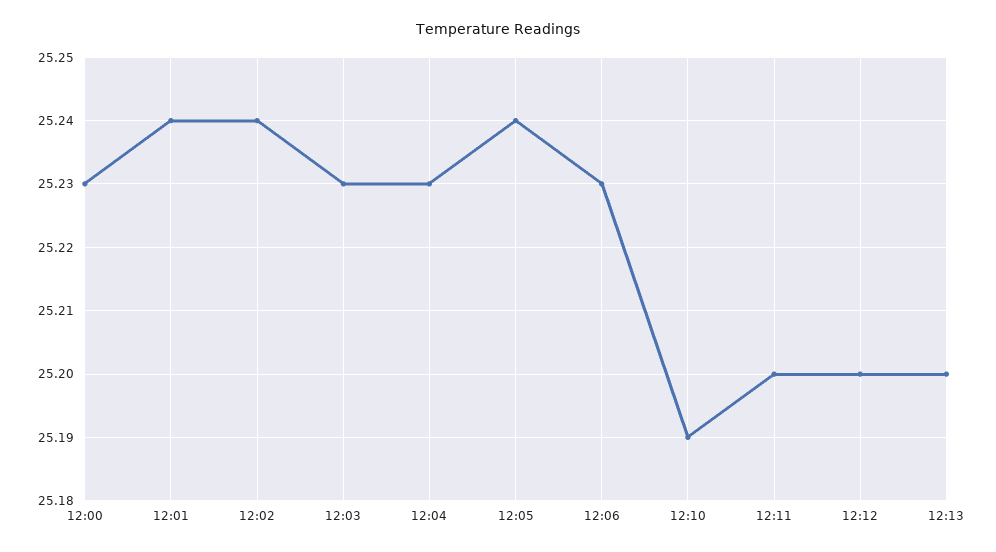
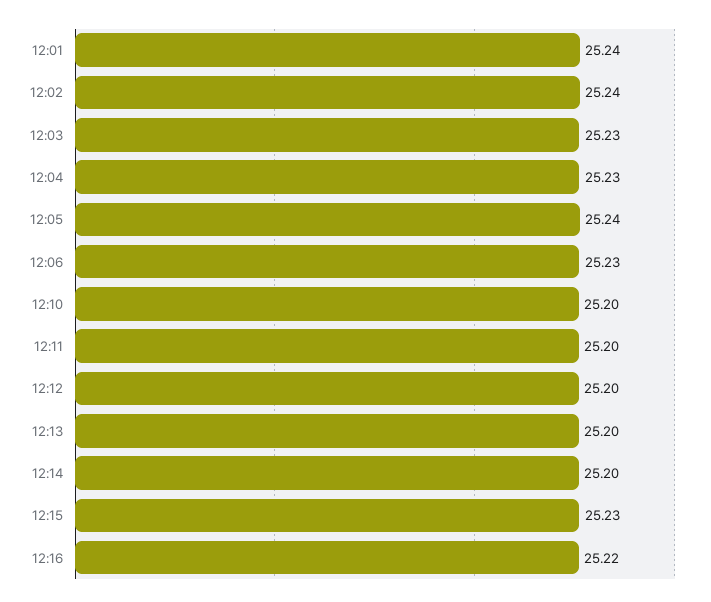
12:00: 25.23 -> none
12:10: 25.19 -> 25.2
12:14: none -> 25.2
12:15: none -> 25.23
12:16: none -> 25.22

